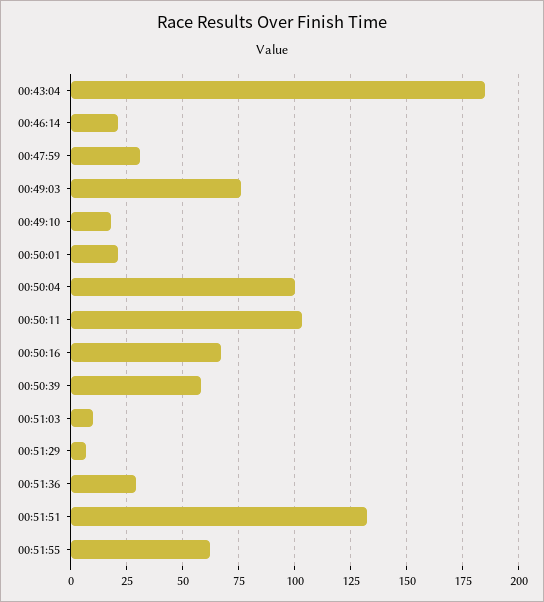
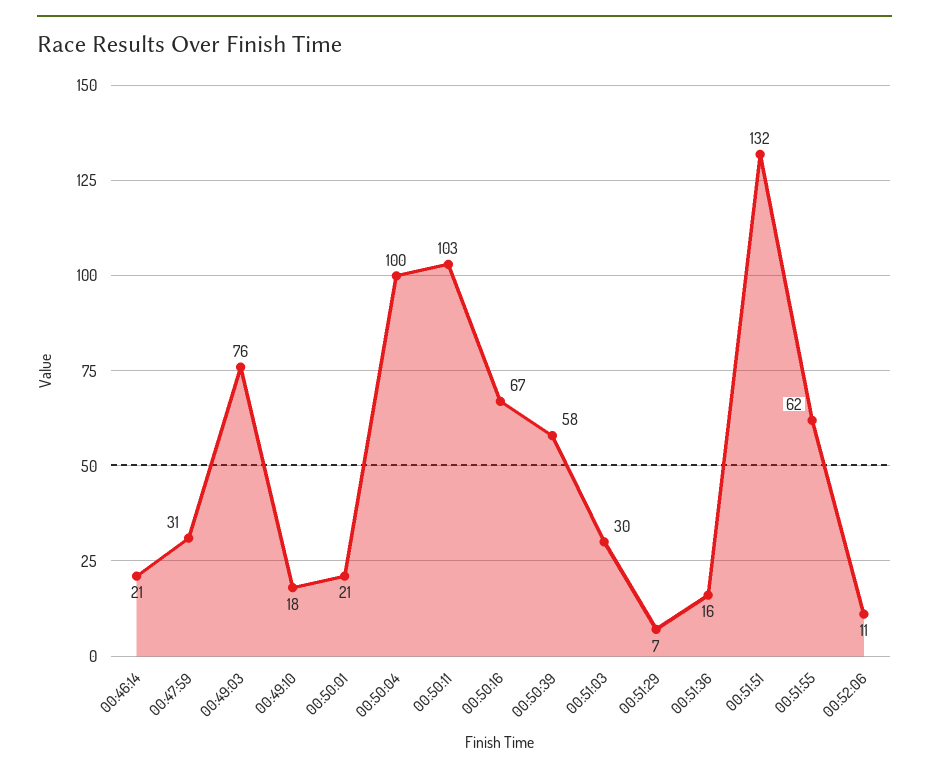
00:43:04: 185 -> none
00:51:03: 10 -> 30
00:51:36: 30 -> 16
00:52:06: none -> 11

